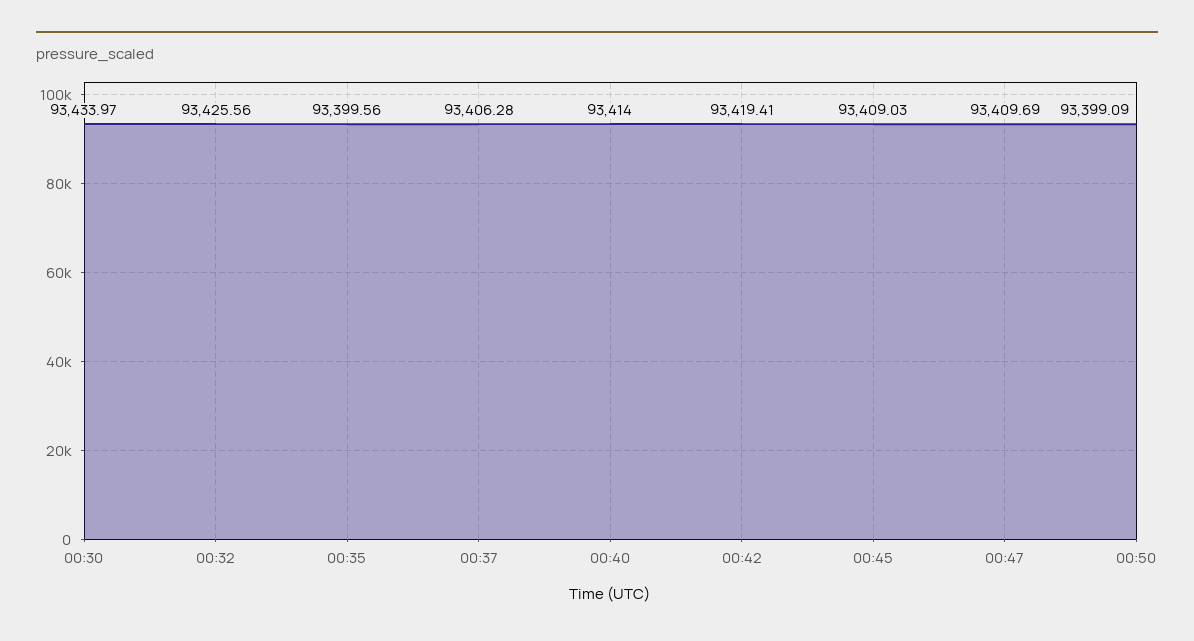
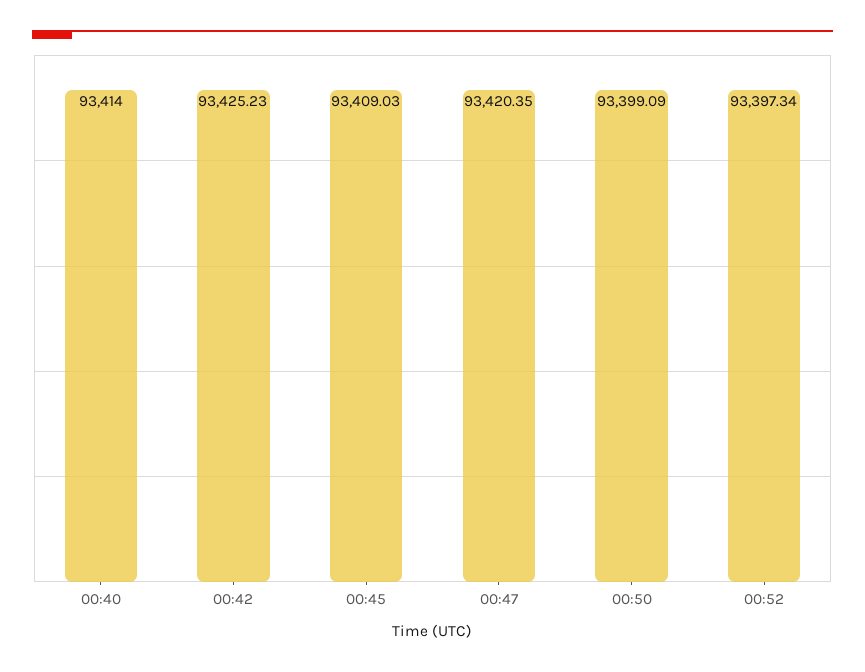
00:30: 93433.97 -> none
00:32: 93425.56 -> none
00:35: 93399.56 -> none
00:37: 93406.28 -> none
00:42: 93419.41 -> 93425.23
00:47: 93409.69 -> 93420.35
00:52: none -> 93397.34

